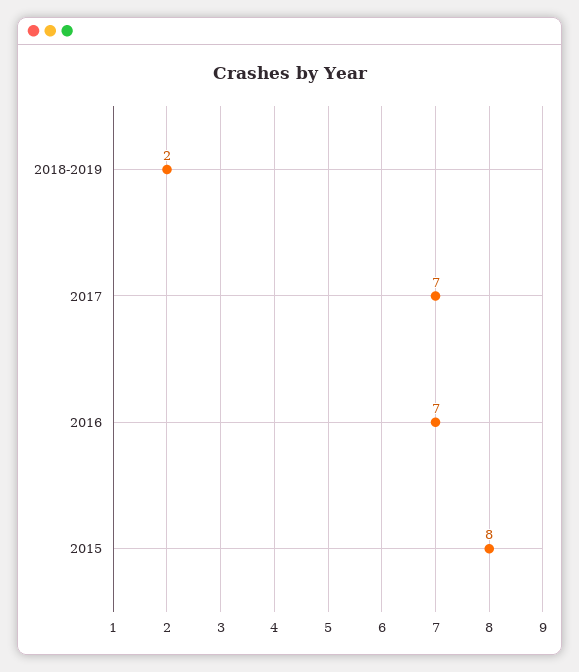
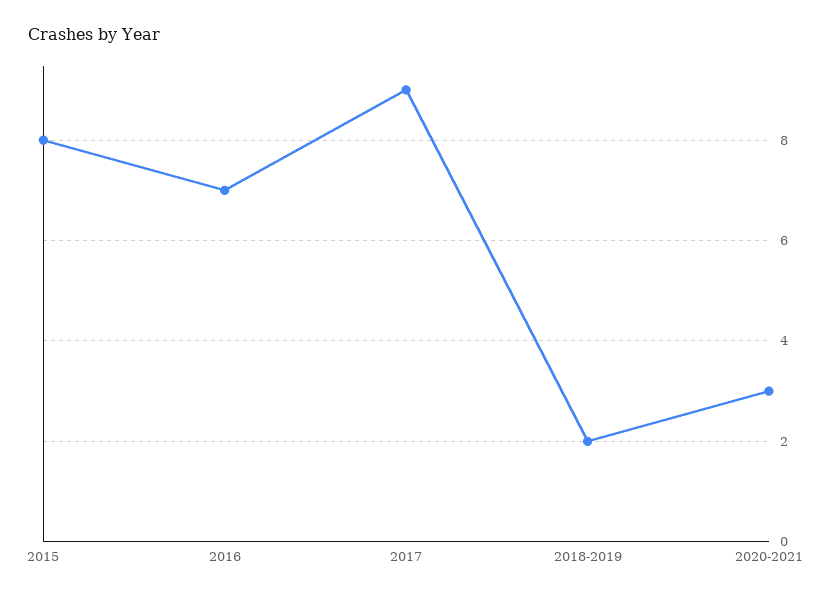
2017: 7 -> 9
2020-2021: none -> 3

